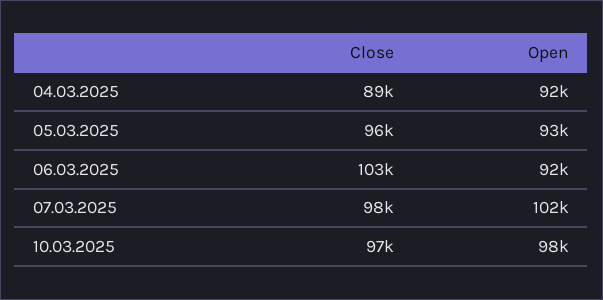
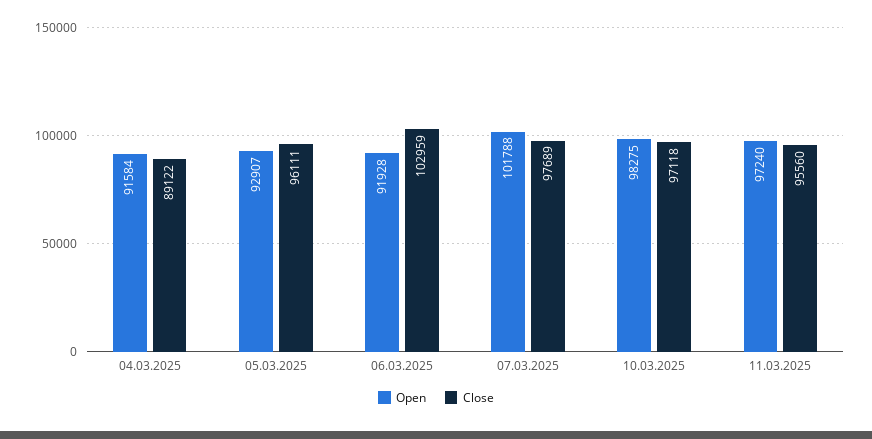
Open, 11.03.2025: none -> 97240
Close, 11.03.2025: none -> 95560

